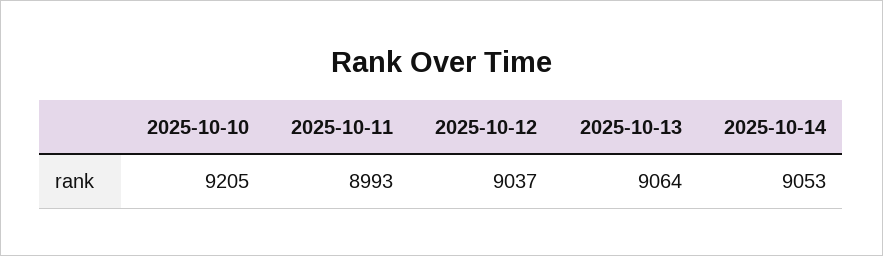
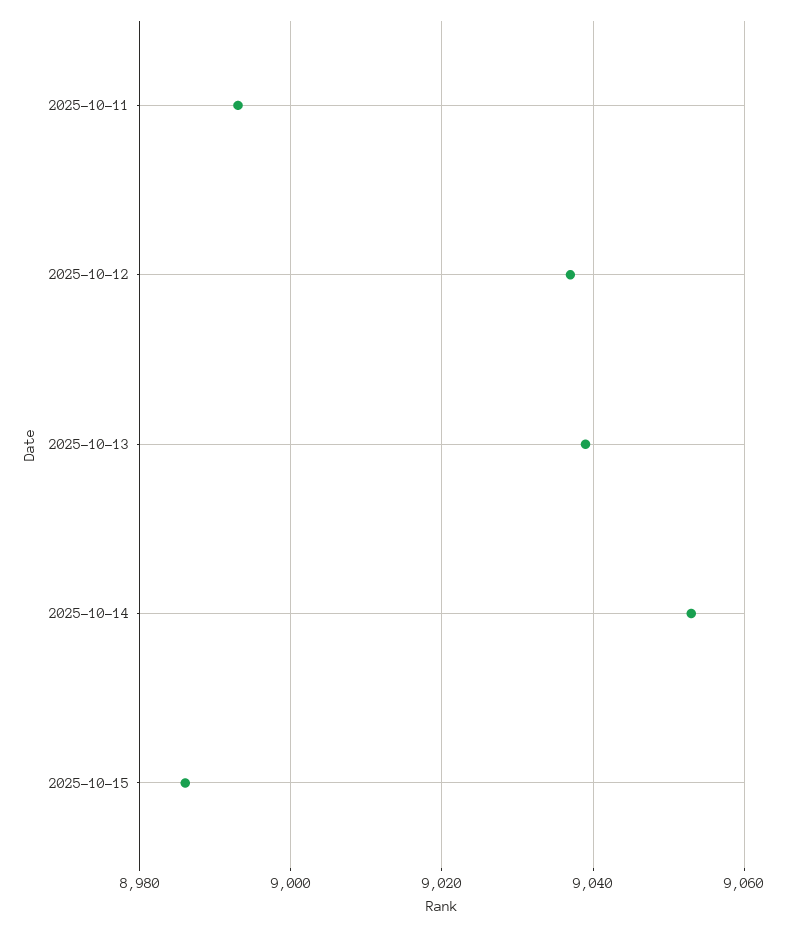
2025-10-10: 9205 -> none
2025-10-13: 9064 -> 9040
2025-10-15: none -> 8985

